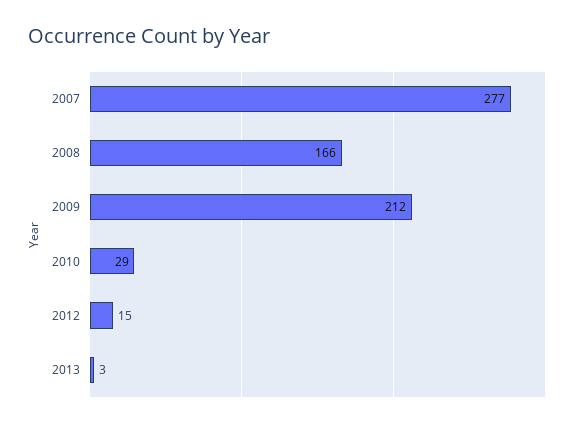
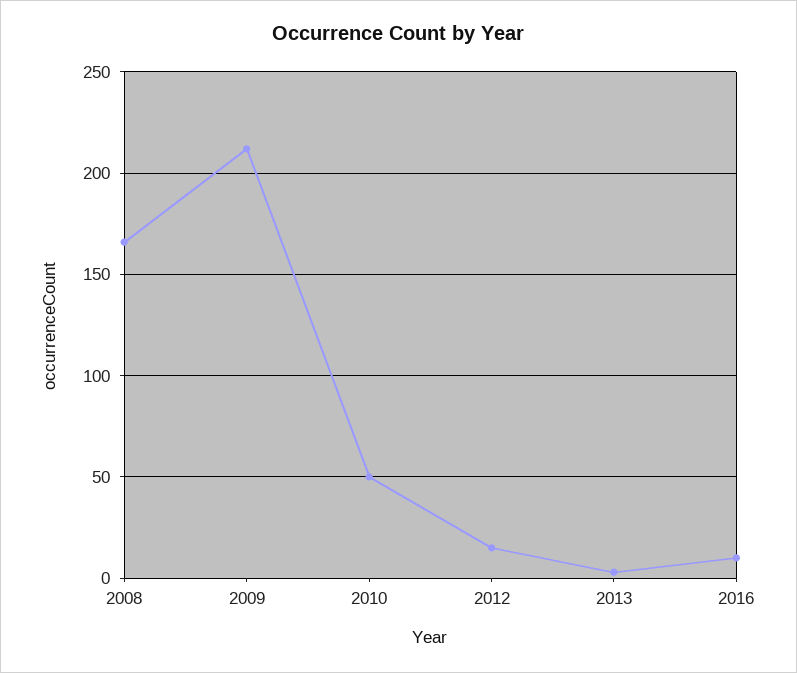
2007: 277 -> none
2010: 29 -> 50
2016: none -> 10

